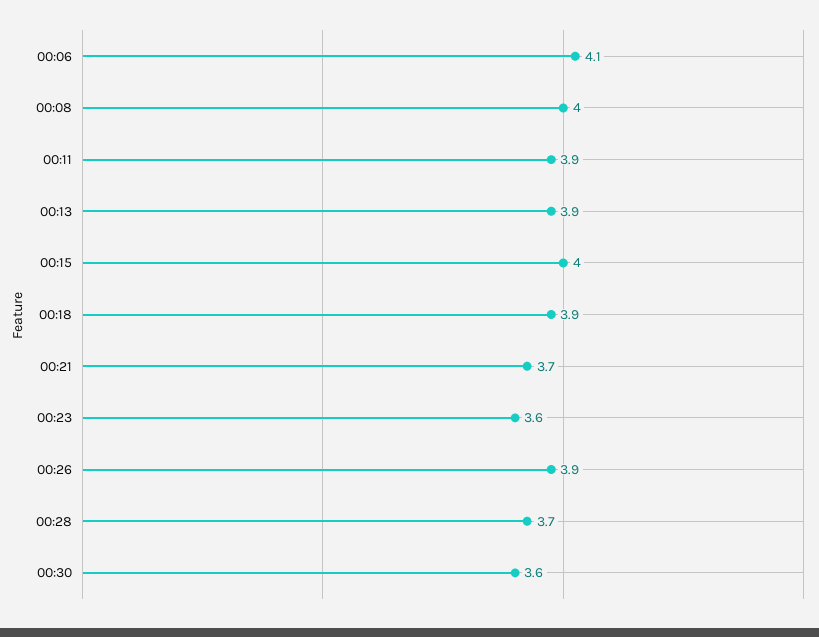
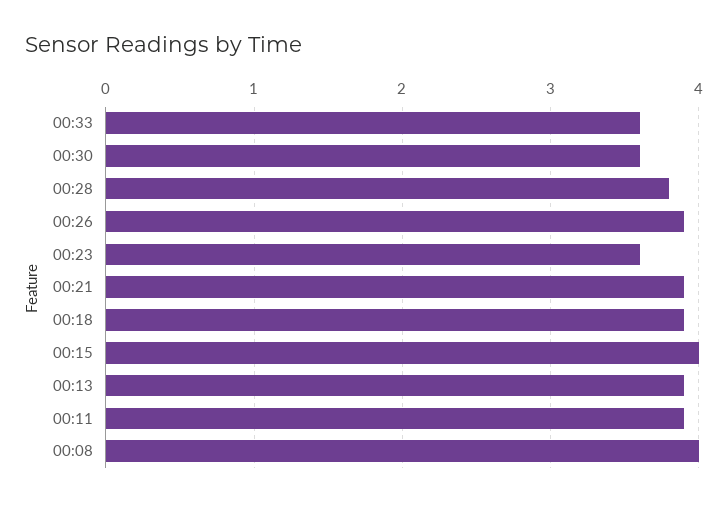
00:06: 4.1 -> none
00:21: 3.7 -> 3.9
00:28: 3.7 -> 3.8
00:33: none -> 3.6

